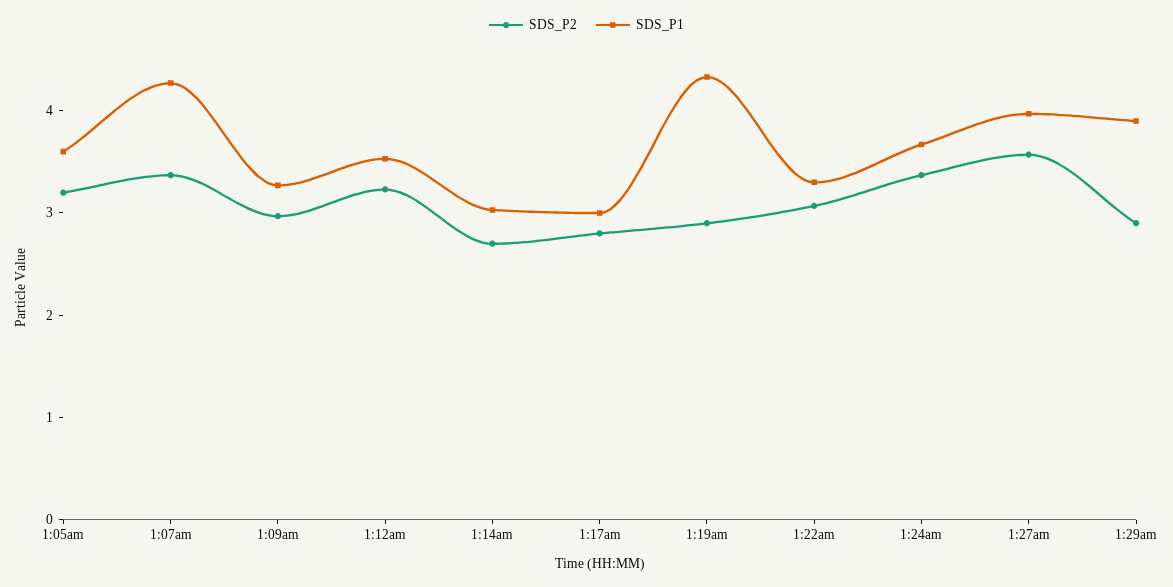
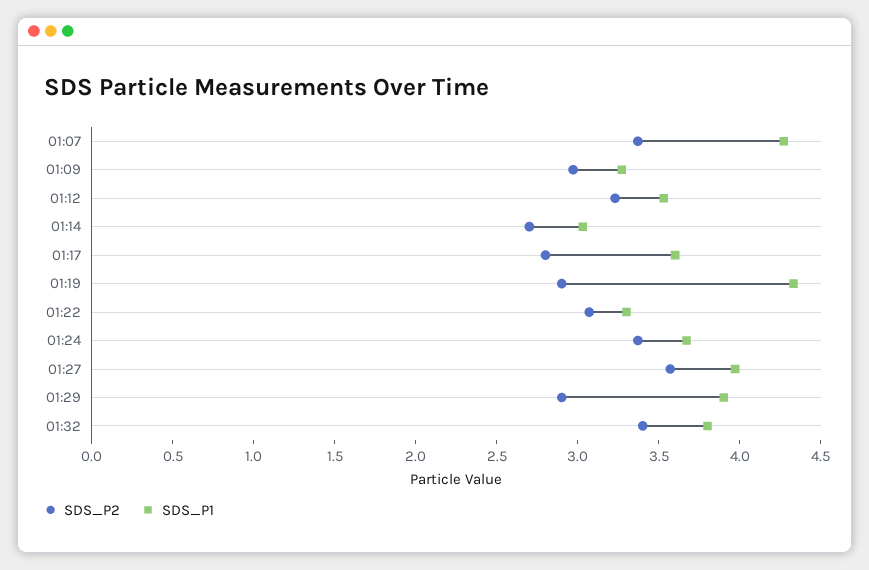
SDS_P2, 1:05am: 3.2 -> none
SDS_P1, 1:05am: 3.6 -> none
SDS_P1, 1:17am: 3 -> 3.6
SDS_P2, 01:32: none -> 3.4
SDS_P1, 01:32: none -> 3.8

